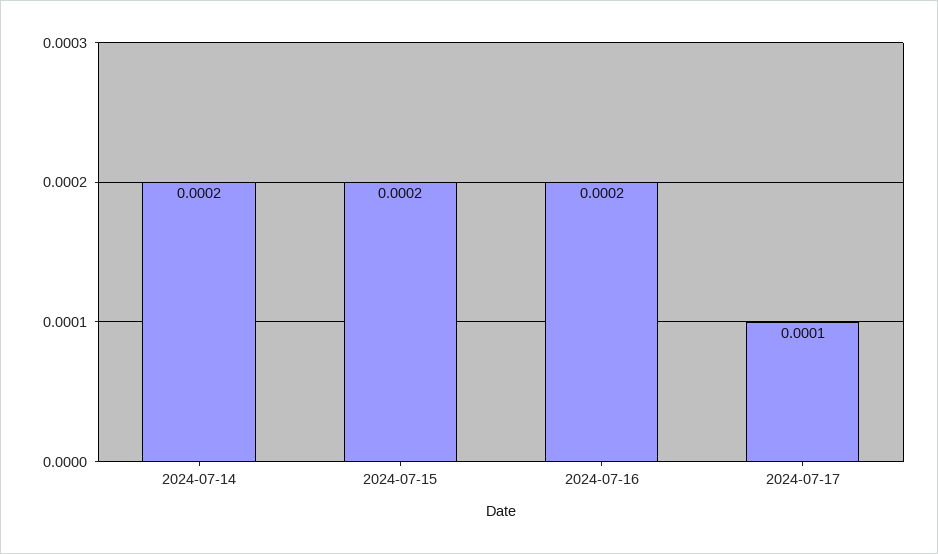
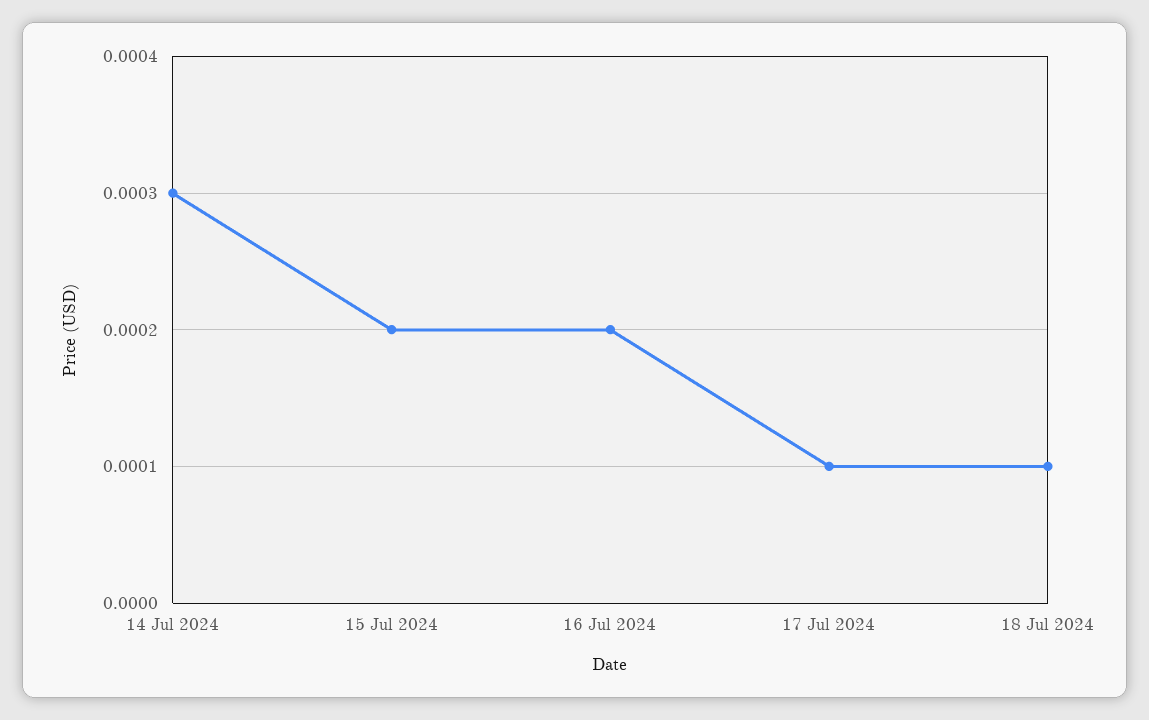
2024-07-14: 0.0002 -> 0.0003
18 Jul 2024: none -> 0.0001

